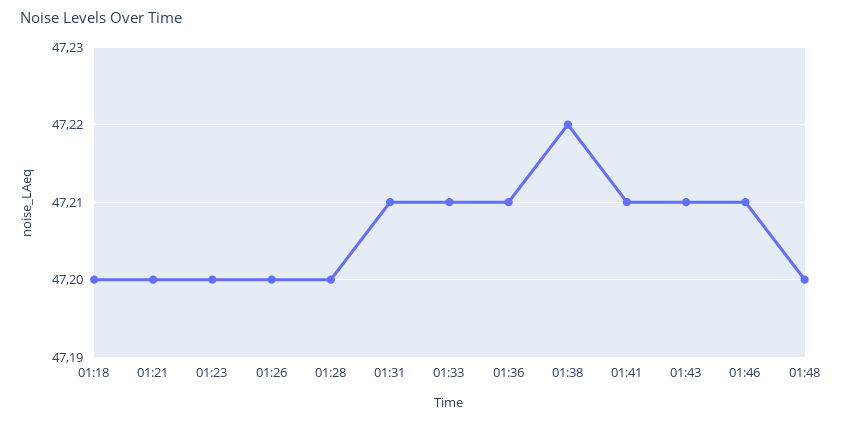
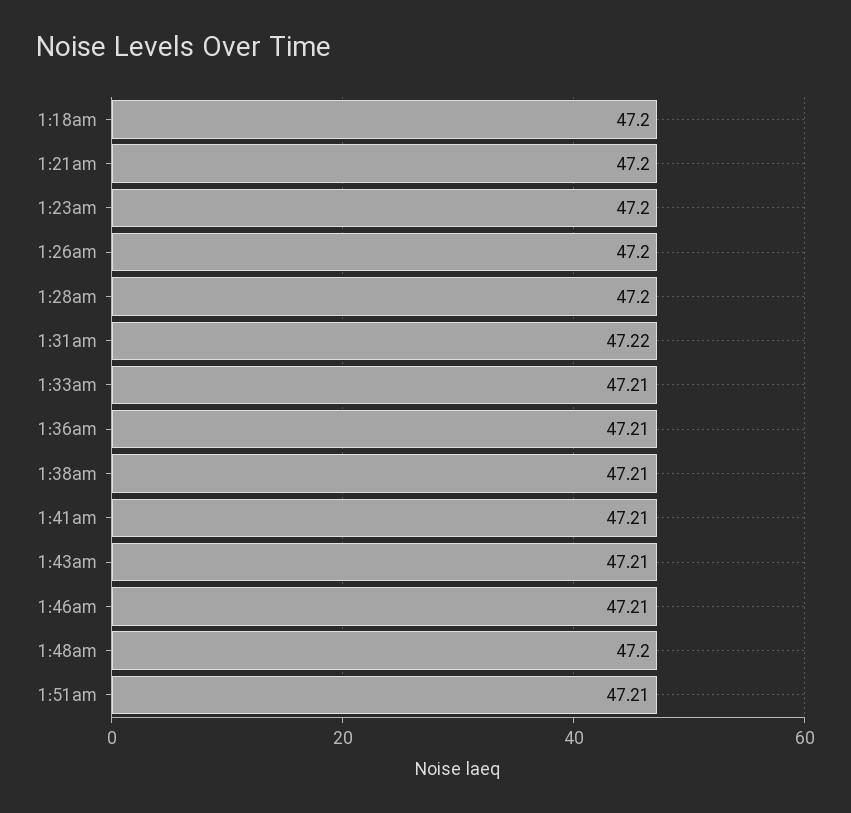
01:31: 47.21 -> 47.22
01:38: 47.22 -> 47.21
1:51am: none -> 47.21

